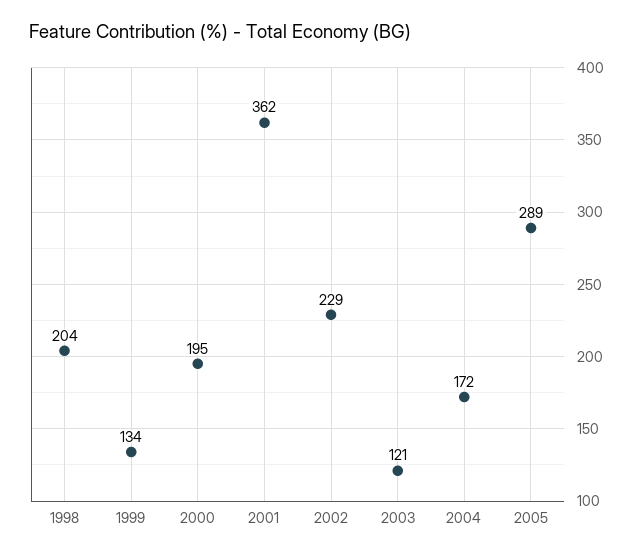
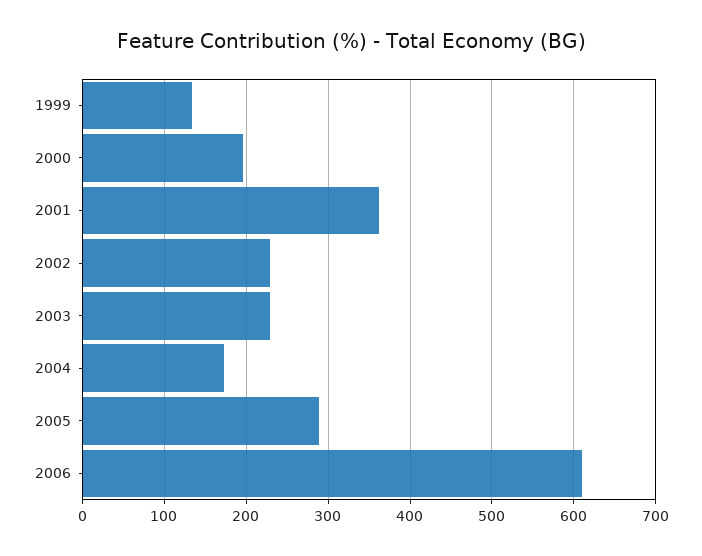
1998: 204 -> none
2003: 121 -> 230
2006: none -> 610

